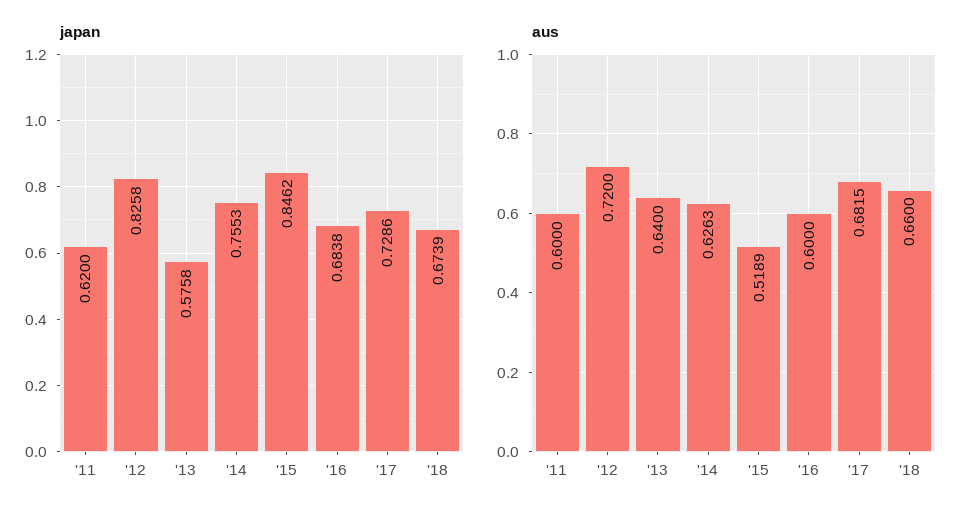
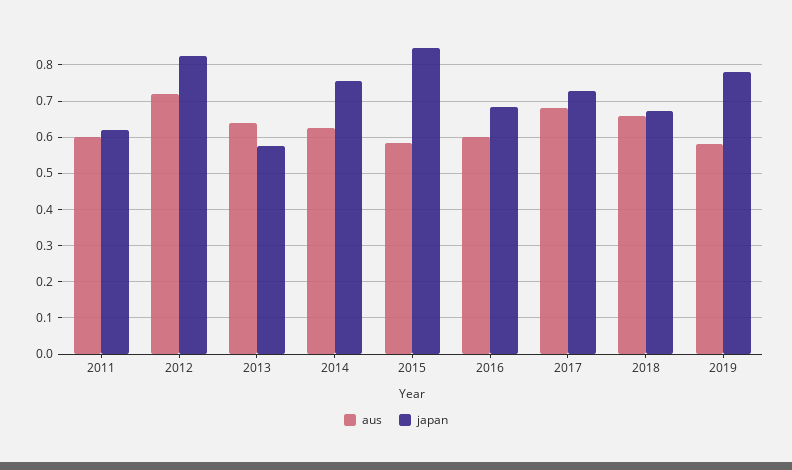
aus, '15: 0.5189 -> 0.58
aus, 2019: none -> 0.58
japan, 2019: none -> 0.78

